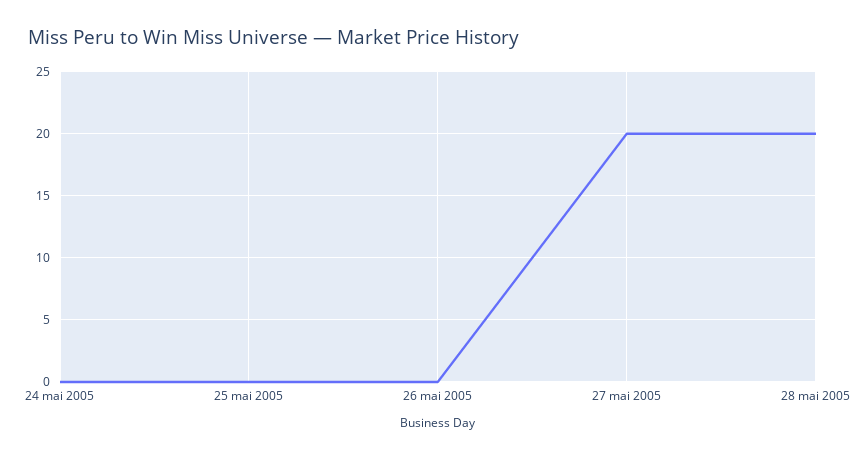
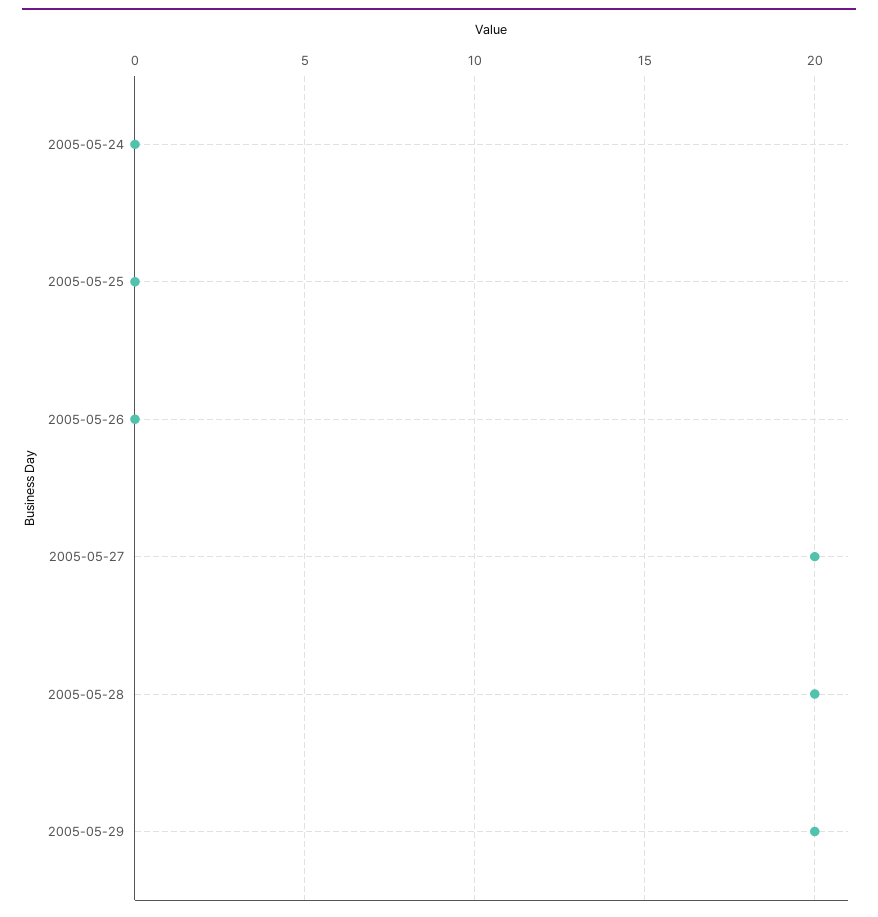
2005-05-29: none -> 20

